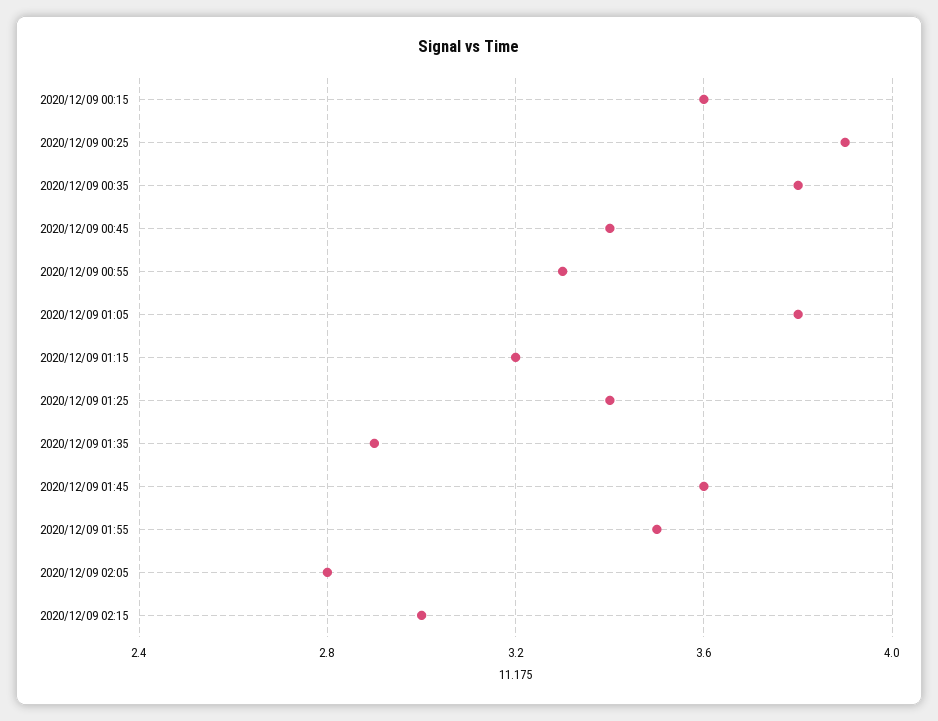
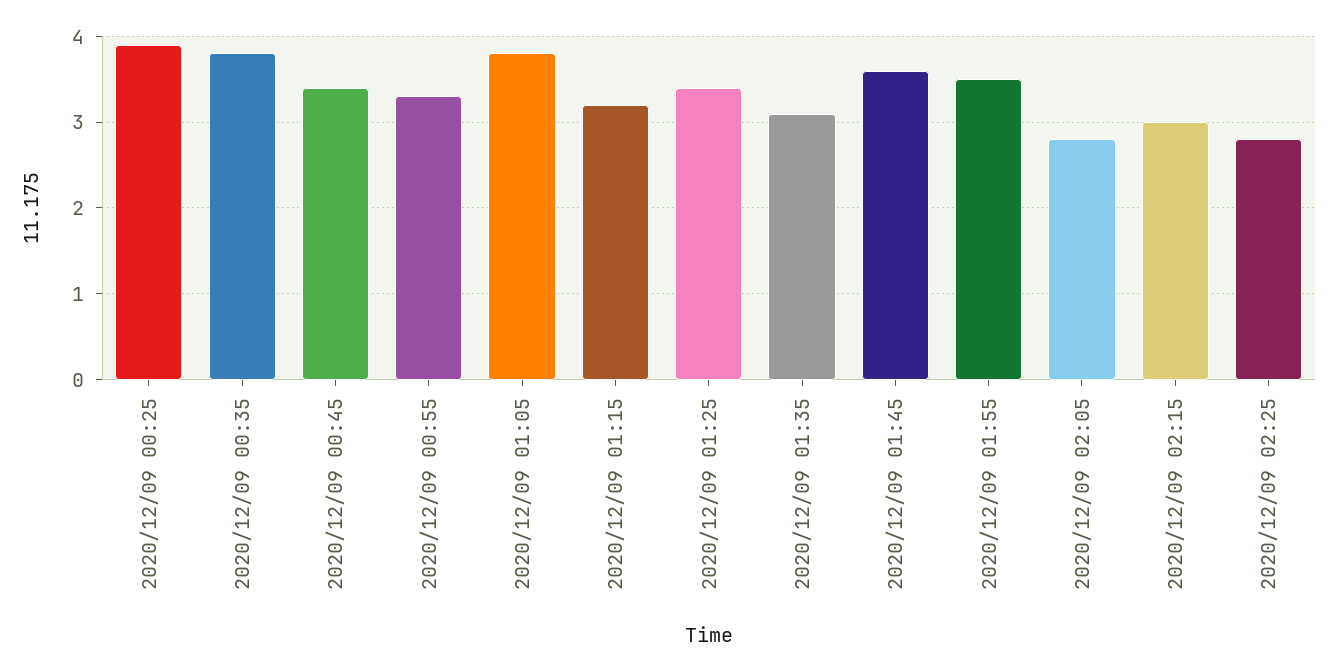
2020/12/09 00:15: 3.6 -> none
2020/12/09 01:35: 2.9 -> 3.1
2020/12/09 02:25: none -> 2.8

